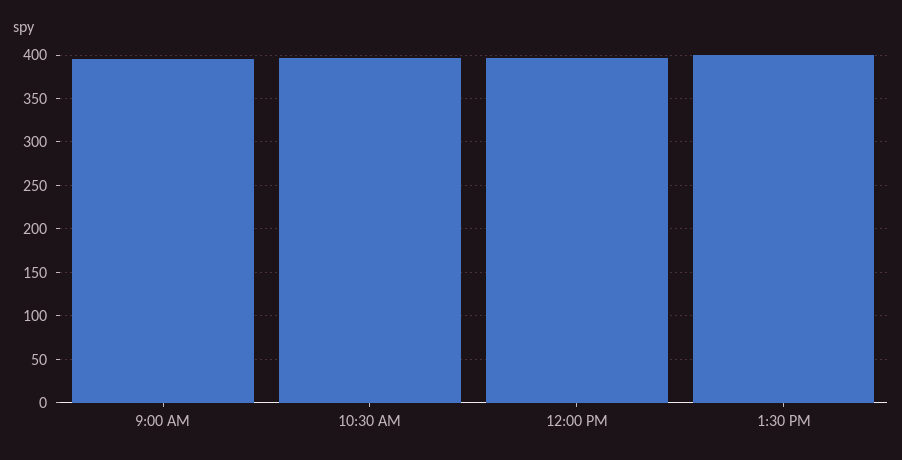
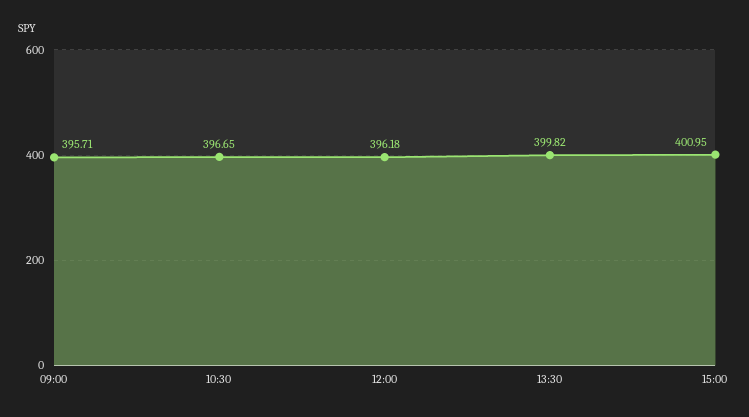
15:00: none -> 400.95

